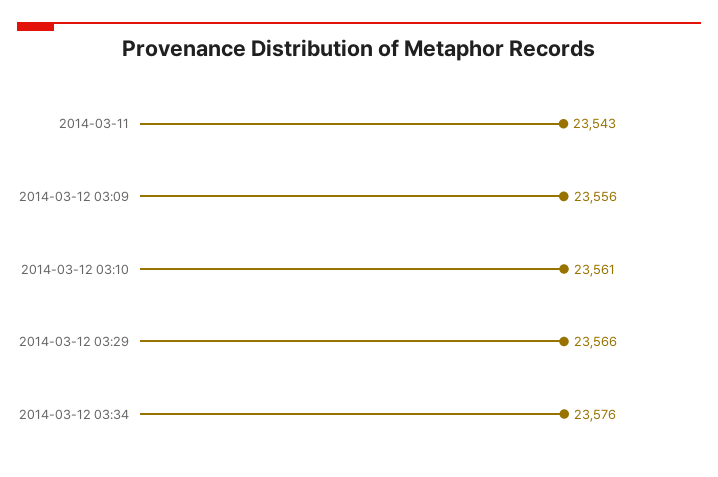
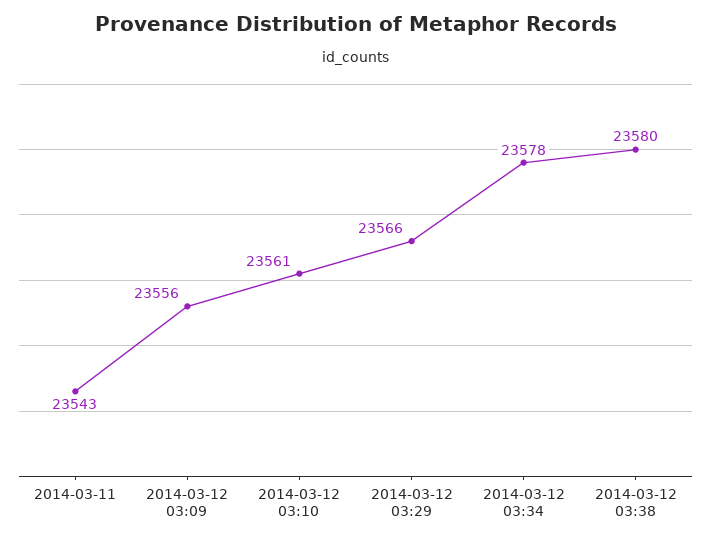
2014-03-12 03:34: 23576 -> 23578
2014-03-12 03:38: none -> 23580

